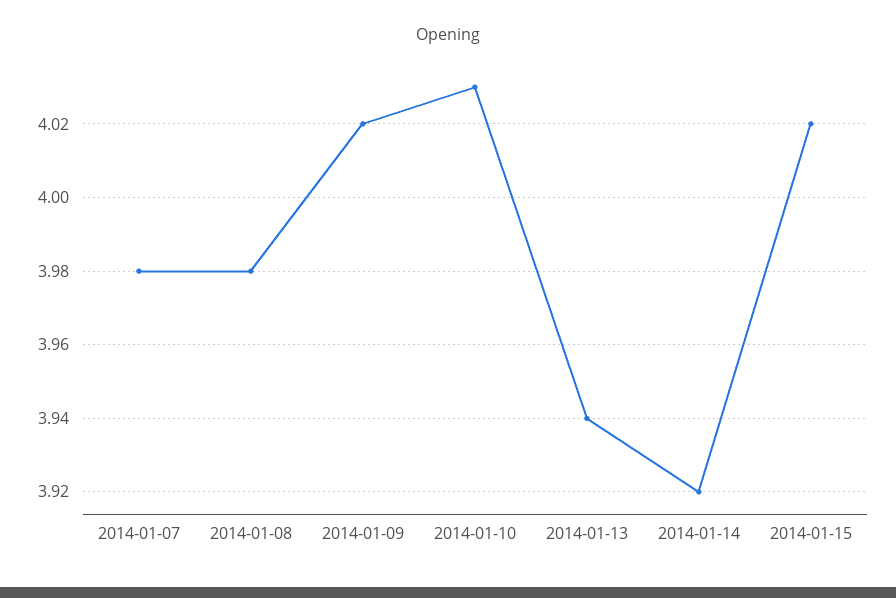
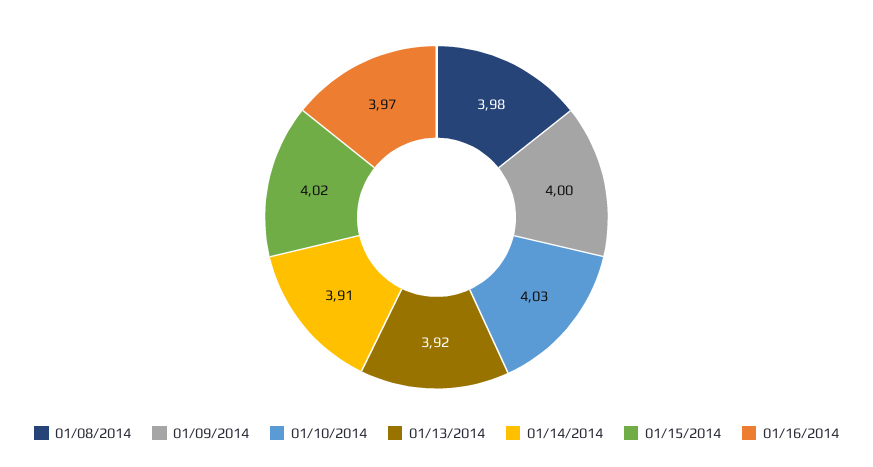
2014-01-07: 3.98 -> none
2014-01-09: 4.02 -> 4
2014-01-13: 3.94 -> 3.92
2014-01-14: 3.92 -> 3.91
01/16/2014: none -> 3.97

